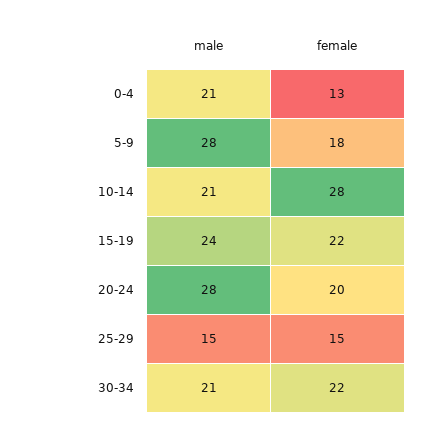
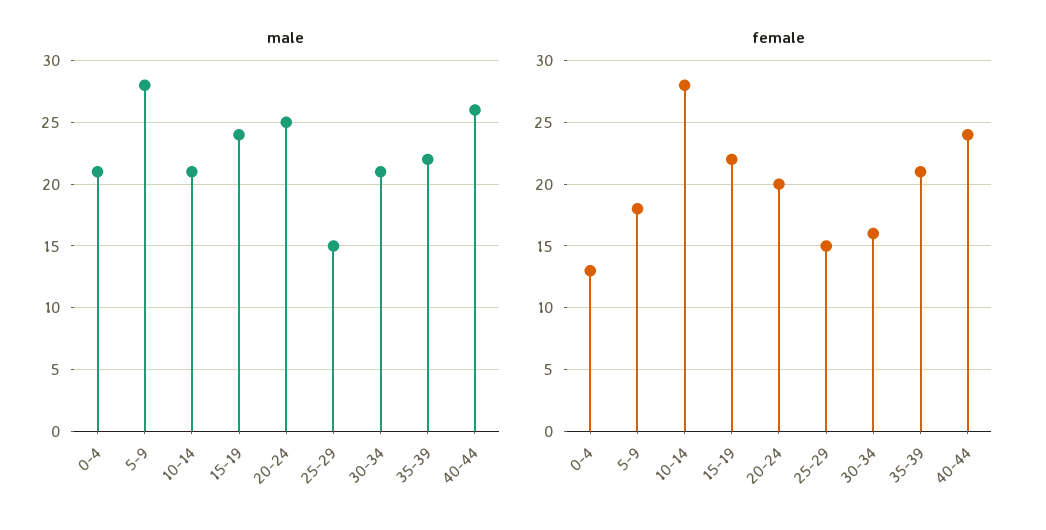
male, 20-24: 28 -> 25
female, 30-34: 22 -> 16
male, 35-39: none -> 22
male, 40-44: none -> 26
female, 35-39: none -> 21
female, 40-44: none -> 24

